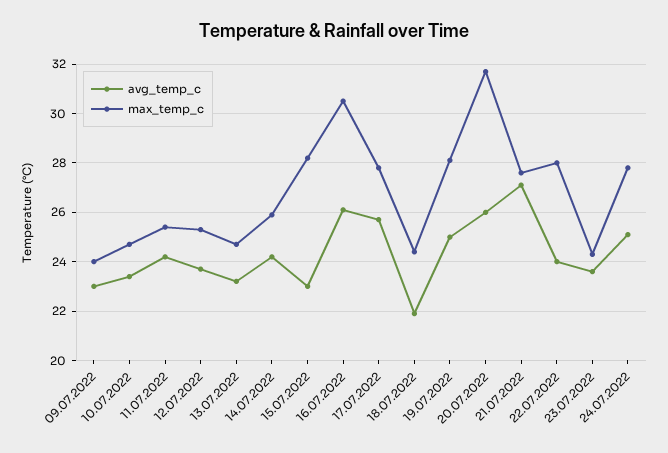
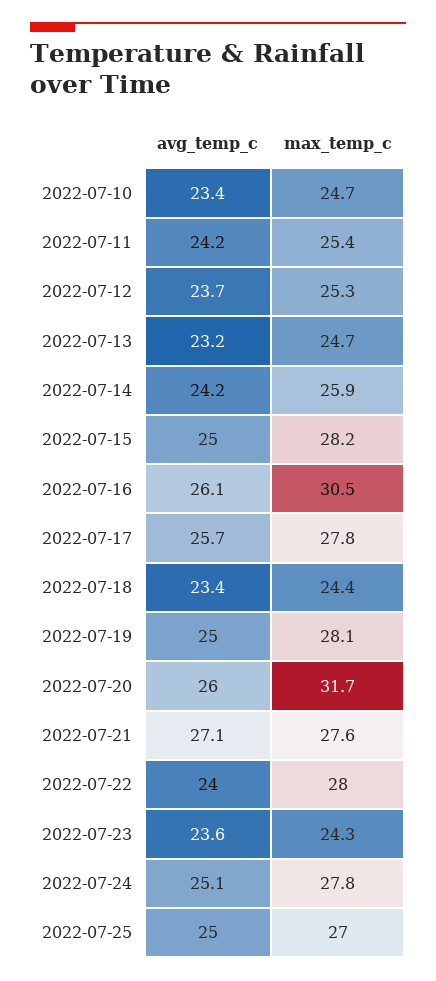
avg_temp_c, 09.07.2022: 23 -> none
max_temp_c, 09.07.2022: 24 -> none
avg_temp_c, 15.07.2022: 23 -> 25
avg_temp_c, 18.07.2022: 22 -> 23.4
avg_temp_c, 2022-07-25: none -> 25
max_temp_c, 2022-07-25: none -> 27

